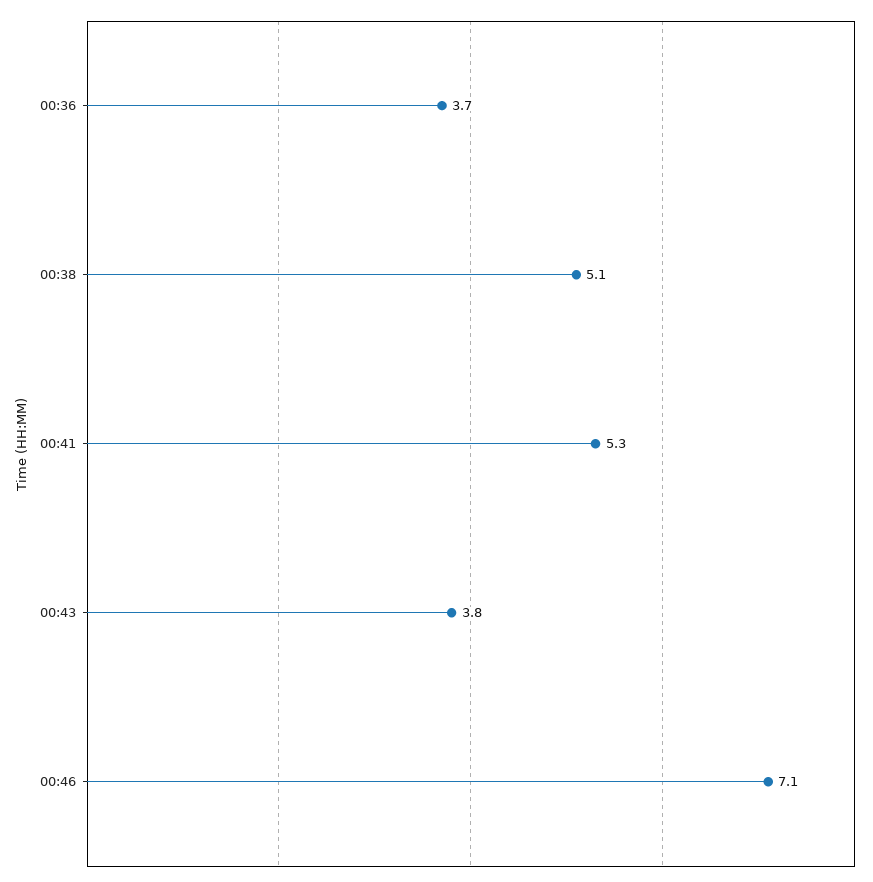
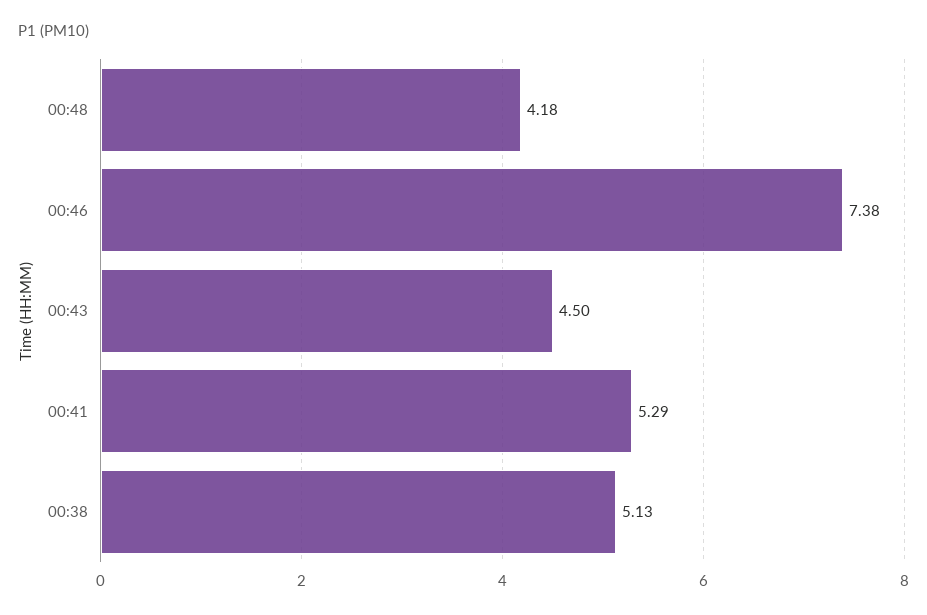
00:36: 3.7 -> none
00:43: 3.8 -> 4.5
00:46: 7.1 -> 7.38
00:48: none -> 4.18

